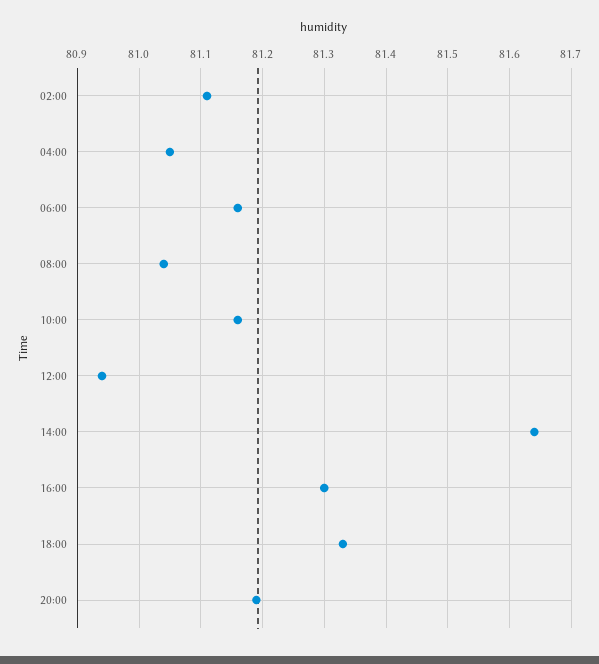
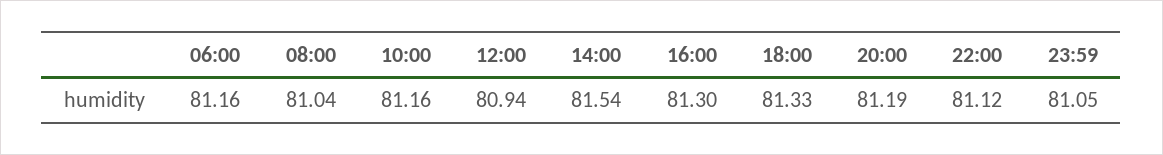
02:00: 81.11 -> none
04:00: 81.05 -> none
14:00: 81.64 -> 81.54
22:00: none -> 81.12
23:59: none -> 81.05

